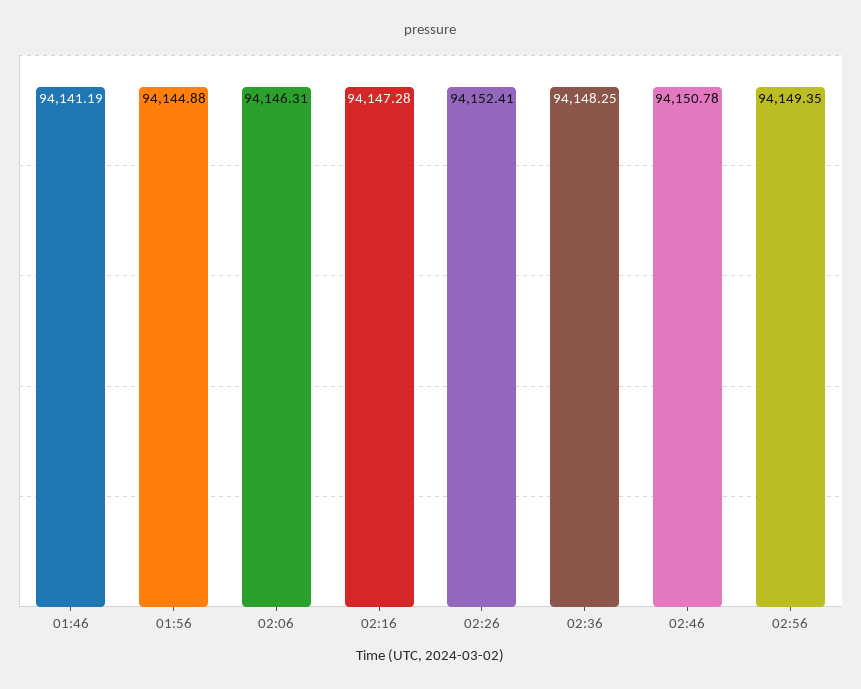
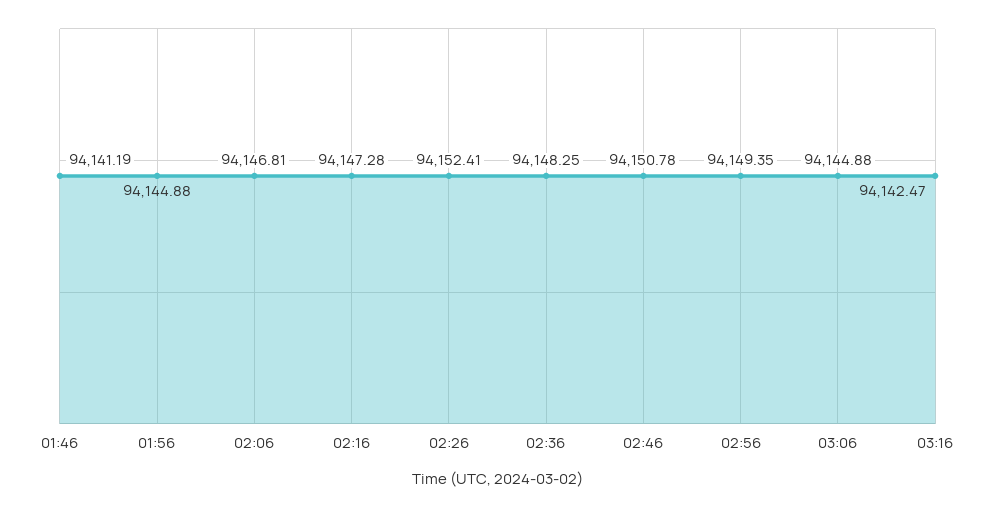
02:06: 94146.31 -> 94146.81
03:06: none -> 94144.88
03:16: none -> 94142.47

